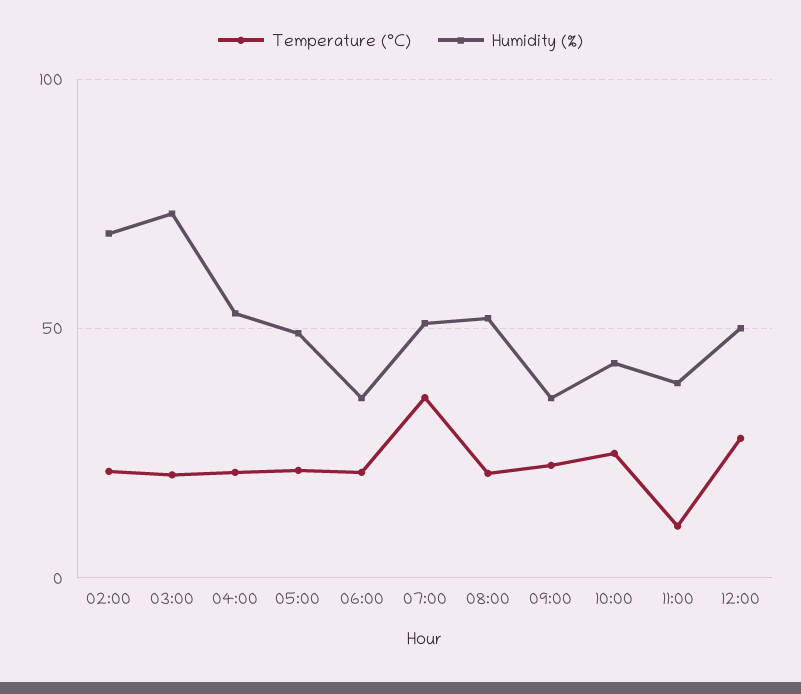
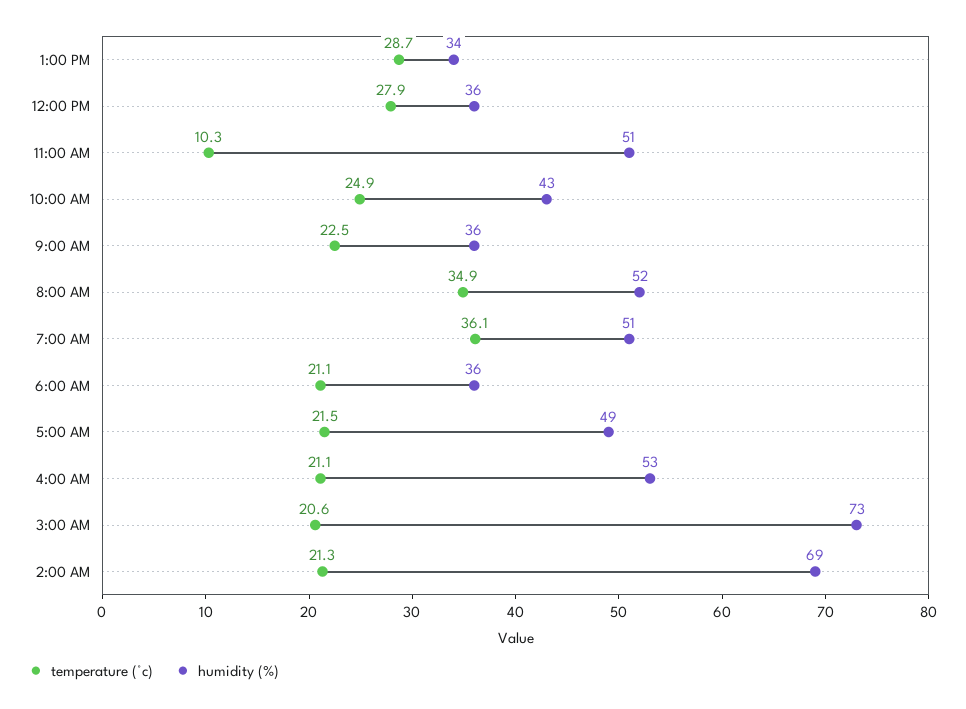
Temperature (°C), 08:00: 20 -> 34.9
Humidity (%), 11:00: 40 -> 51
Humidity (%), 12:00: 50 -> 36
Temperature (°C), 1:00 PM: none -> 28.7
Humidity (%), 1:00 PM: none -> 34

